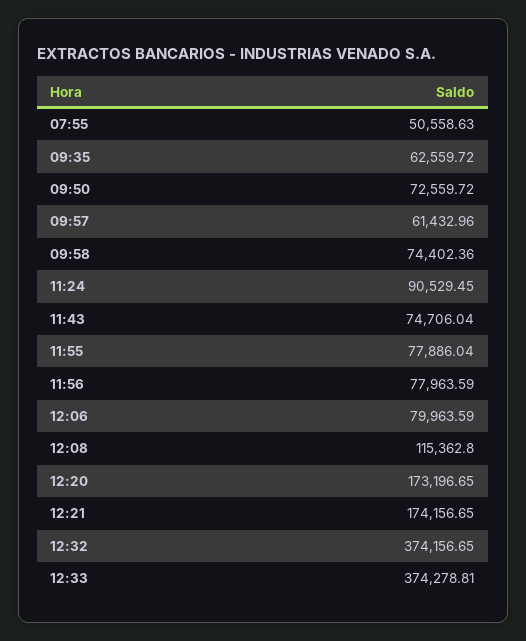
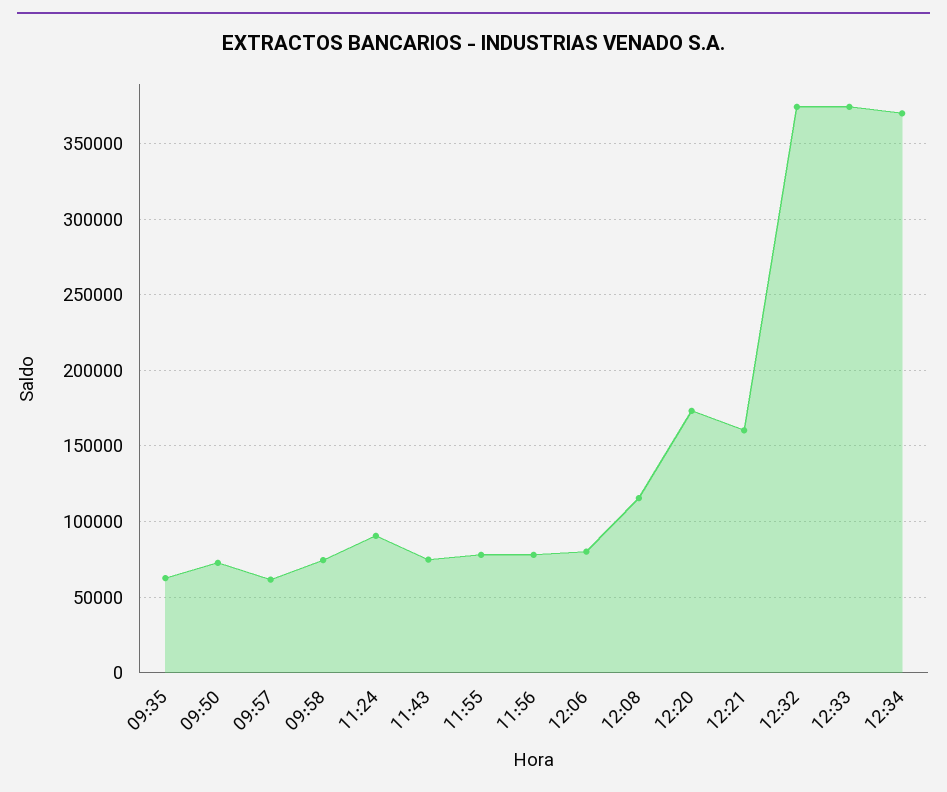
07:55: 50558.63 -> none
12:21: 174156.65 -> 160000
12:34: none -> 370000

